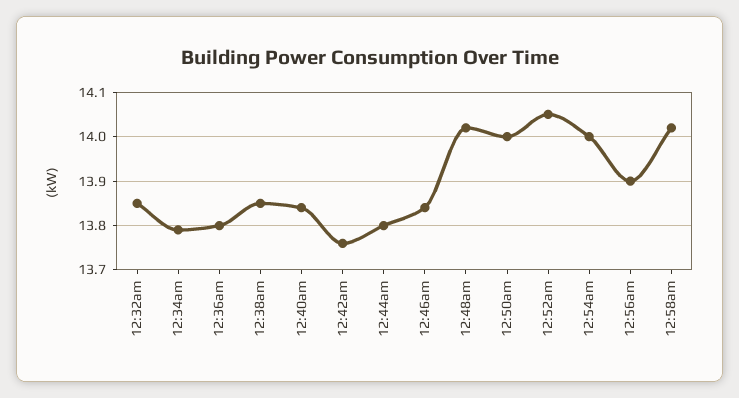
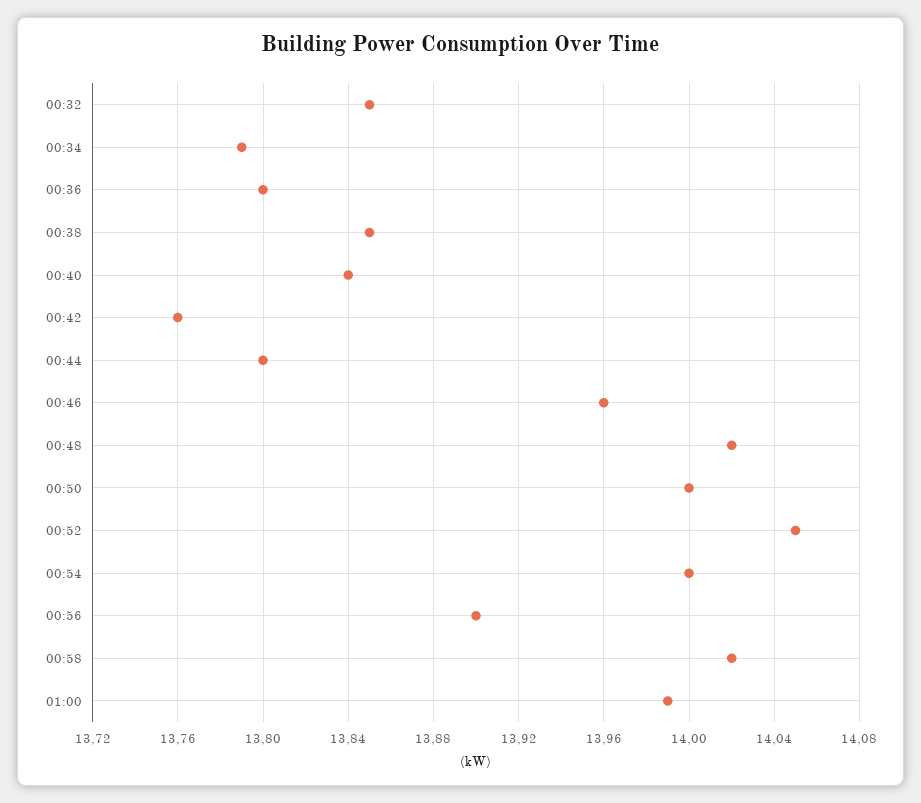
12:46am: 13.85 -> 13.96
01:00: none -> 13.99

